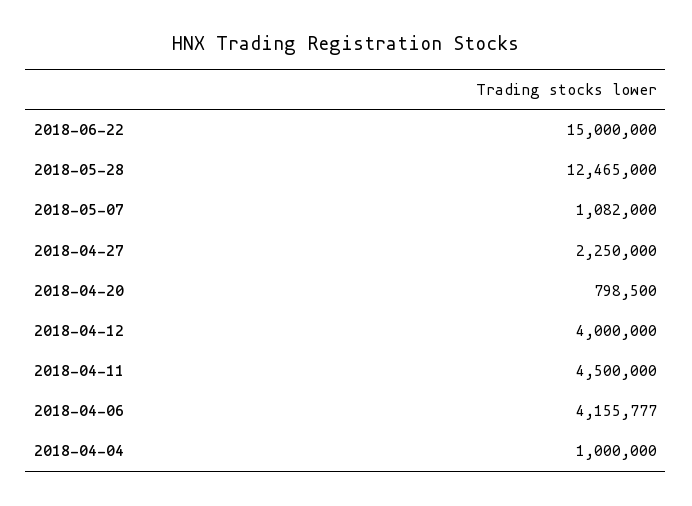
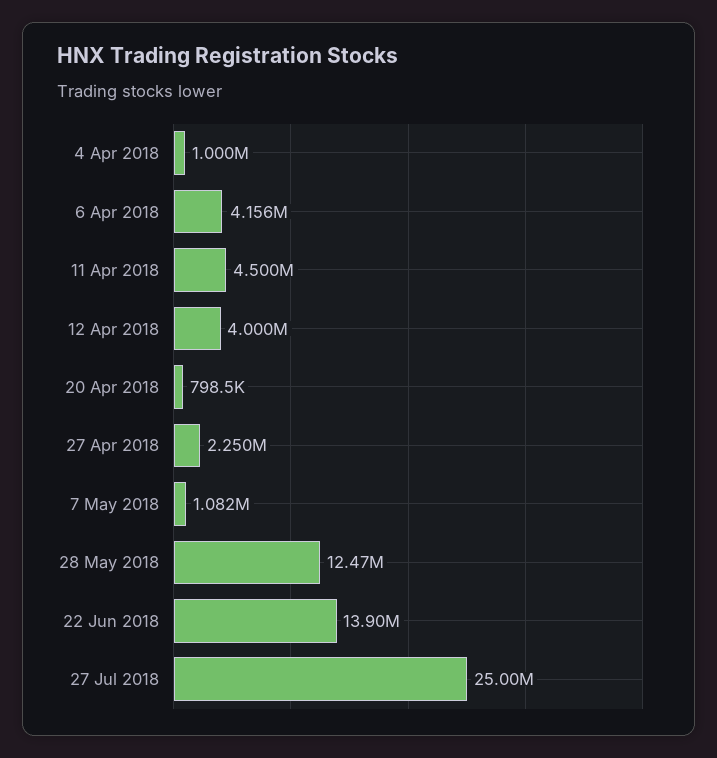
2018-06-22: 15000000 -> 13900000
27 Jul 2018: none -> 25000000

